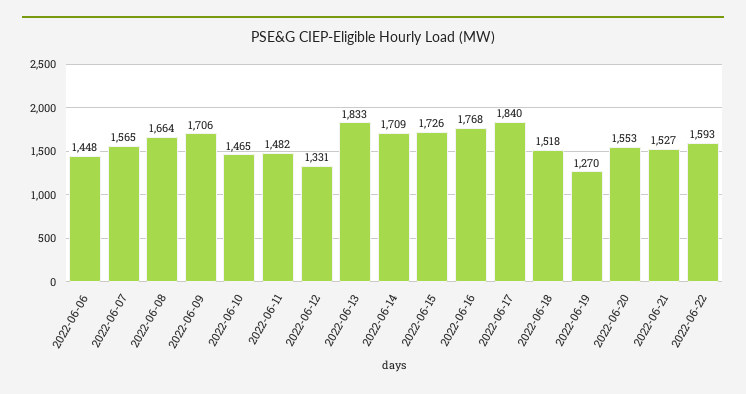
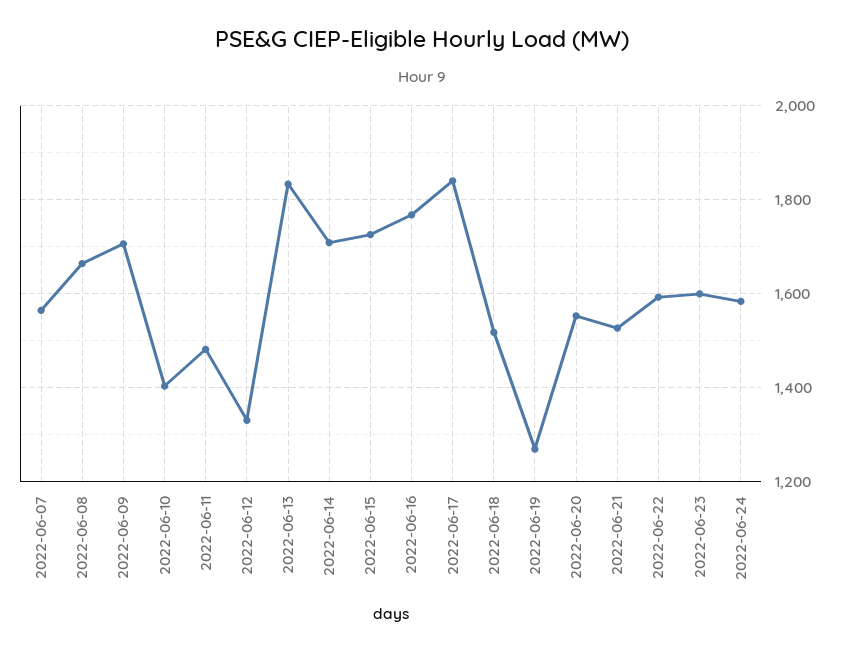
2022-06-06: 1448 -> none
2022-06-10: 1465 -> 1400
2022-06-23: none -> 1600
2022-06-24: none -> 1580

